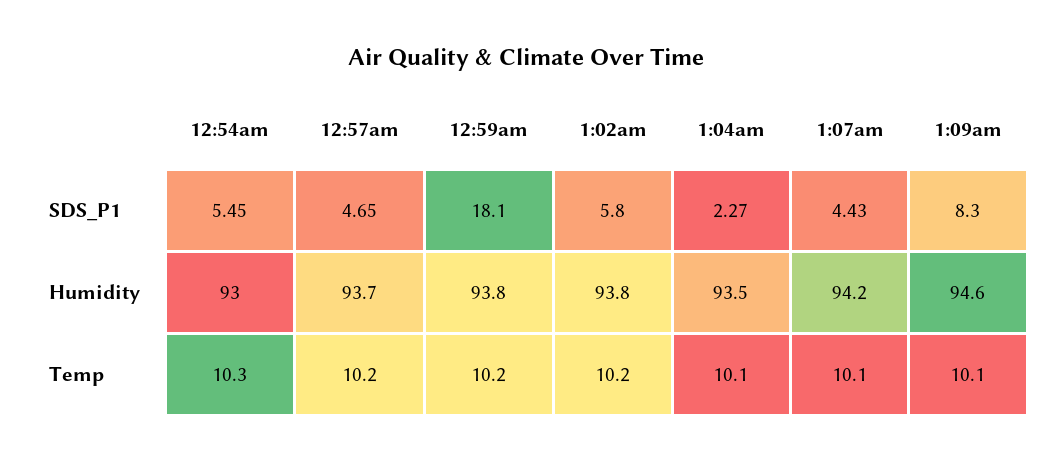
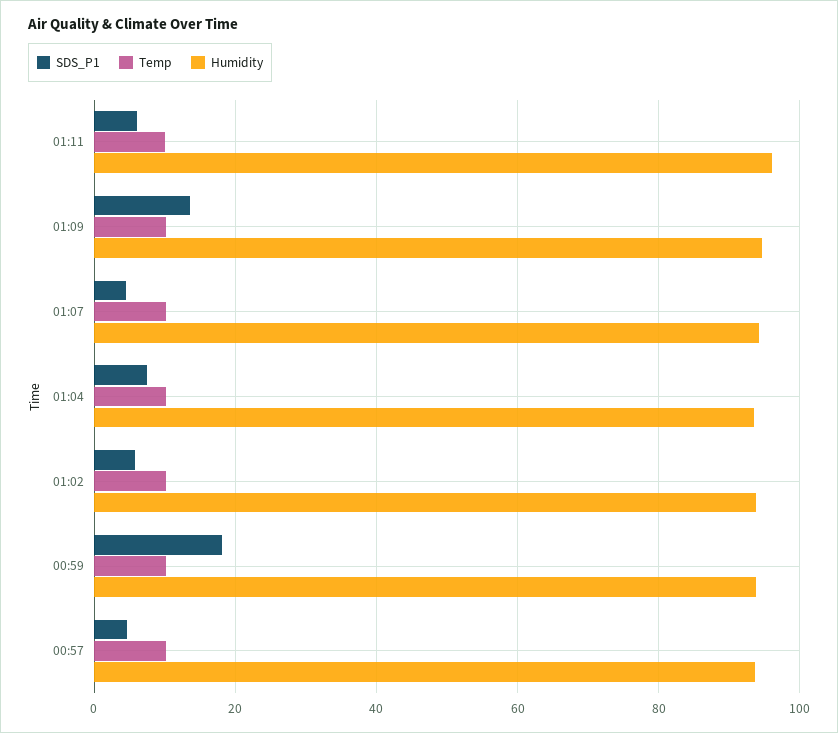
SDS_P1, 12:54am: 5.45 -> none
SDS_P1, 1:04am: 2.27 -> 8
SDS_P1, 1:09am: 8.3 -> 14
Humidity, 12:54am: 93 -> none
Temp, 12:54am: 10.3 -> none
SDS_P1, 01:11: none -> 6
Temp, 01:11: none -> 10
Humidity, 01:11: none -> 96

